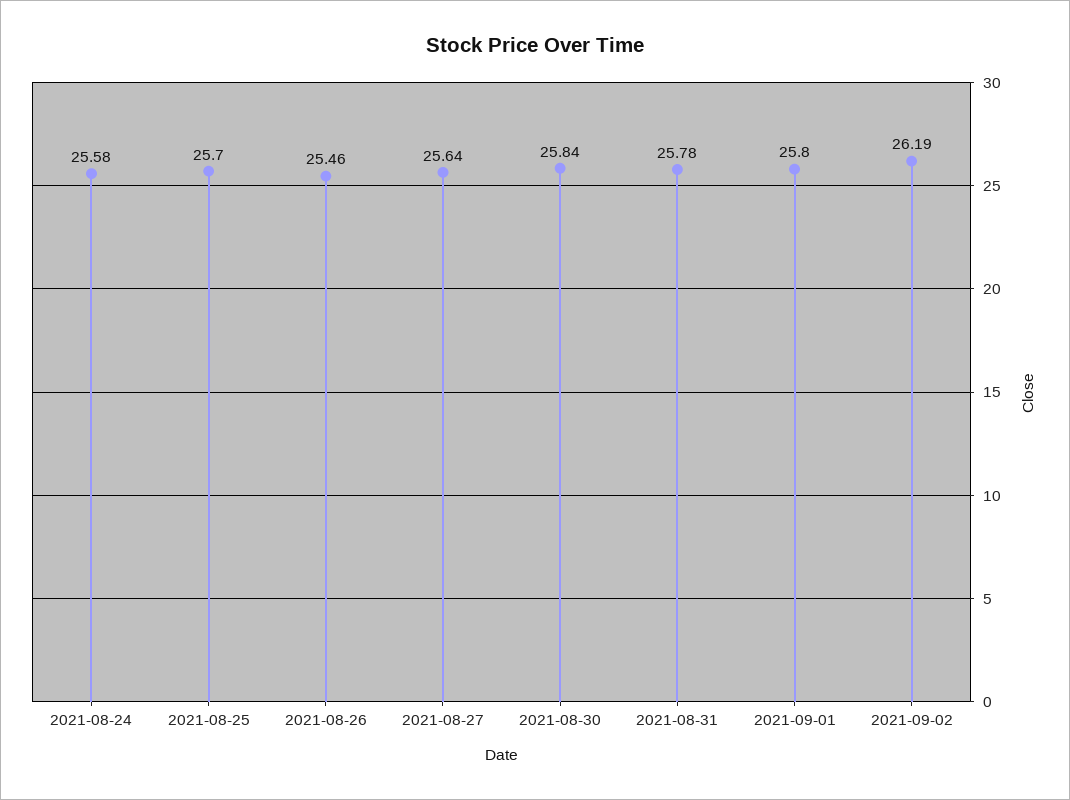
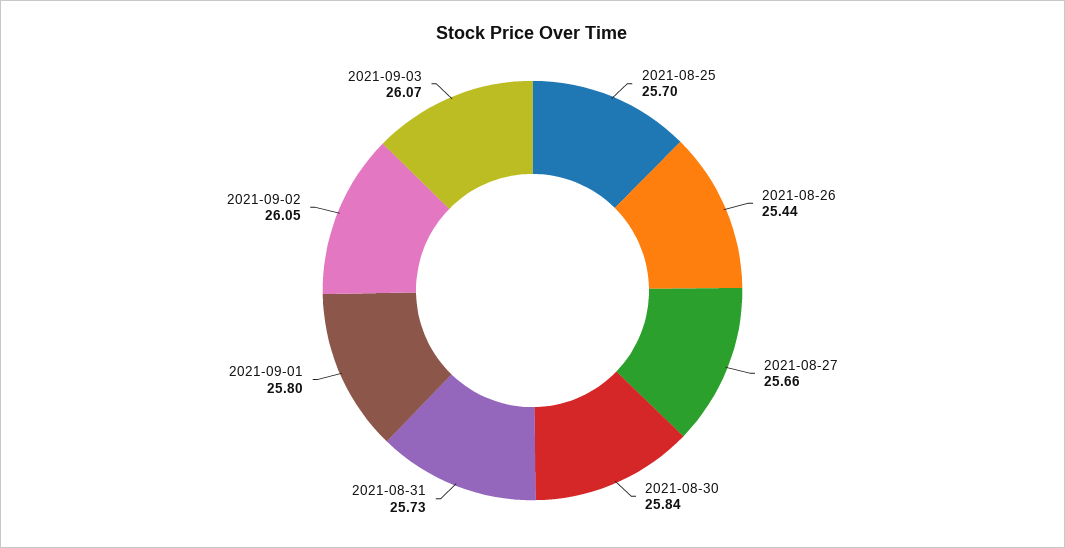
2021-08-24: 25.58 -> none
2021-08-26: 25.46 -> 25.44
2021-08-27: 25.64 -> 25.66
2021-08-31: 25.78 -> 25.73
2021-09-02: 26.19 -> 26.05
2021-09-03: none -> 26.07

